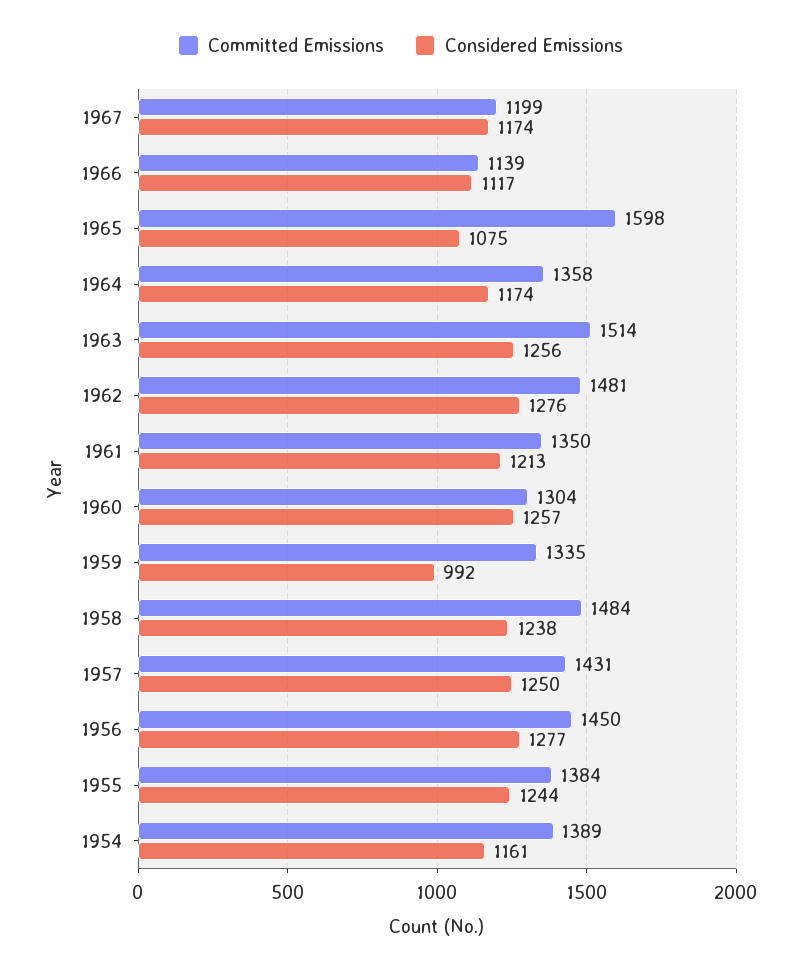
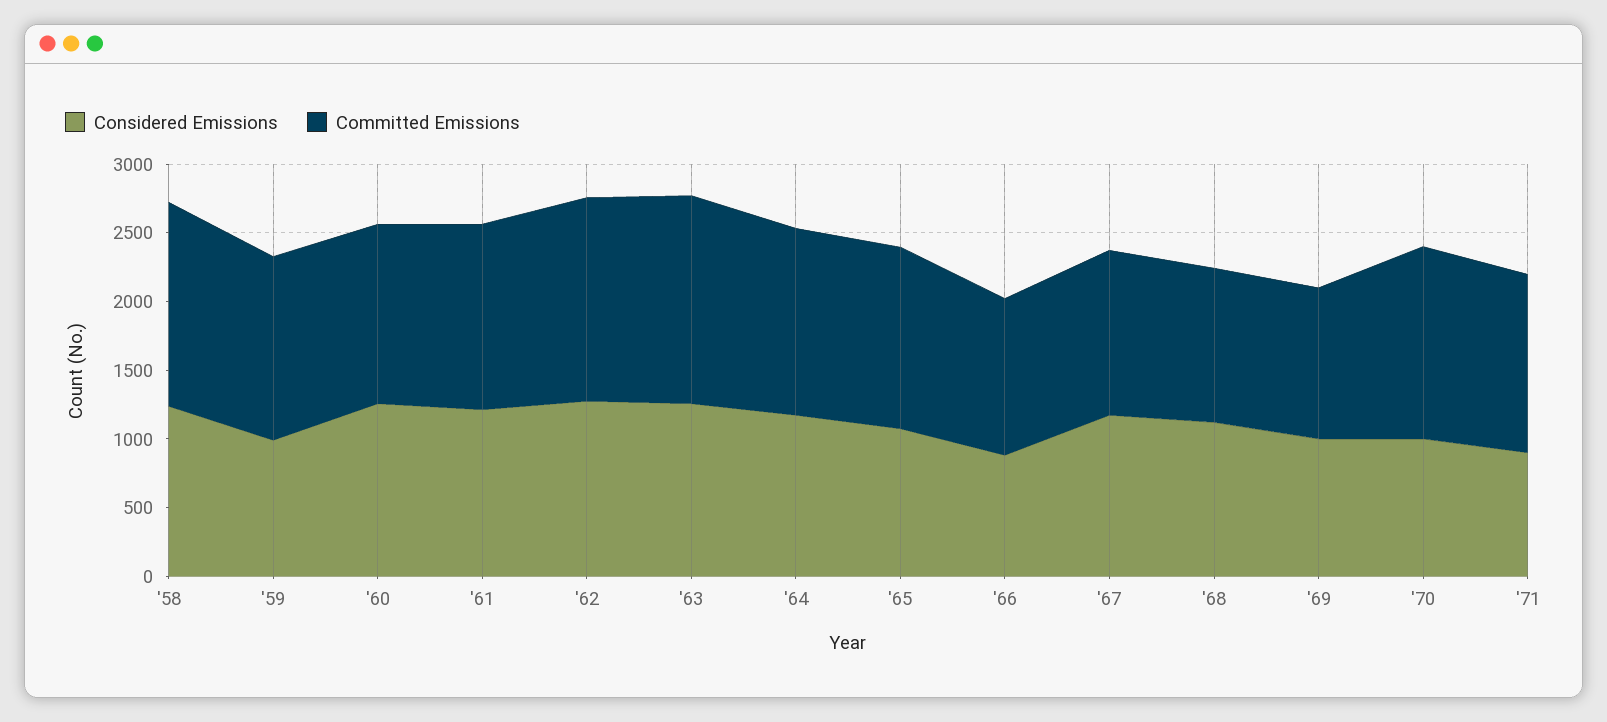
Considered Emissions, 1966: 1117 -> 900
Committed Emissions, 1965: 1598 -> 1300
Committed Emissions, 1957: 1431 -> none
Considered Emissions, 1957: 1250 -> none
Committed Emissions, 1956: 1450 -> none
Considered Emissions, 1956: 1277 -> none
Committed Emissions, 1955: 1384 -> none
Considered Emissions, 1955: 1244 -> none
Committed Emissions, 1954: 1389 -> none
Considered Emissions, 1954: 1161 -> none
Considered Emissions, '68: none -> 1100
Committed Emissions, '68: none -> 1100
Considered Emissions, '69: none -> 1000
Committed Emissions, '69: none -> 1100
Considered Emissions, '70: none -> 1000
Committed Emissions, '70: none -> 1400
Considered Emissions, '71: none -> 900
Committed Emissions, '71: none -> 1300

